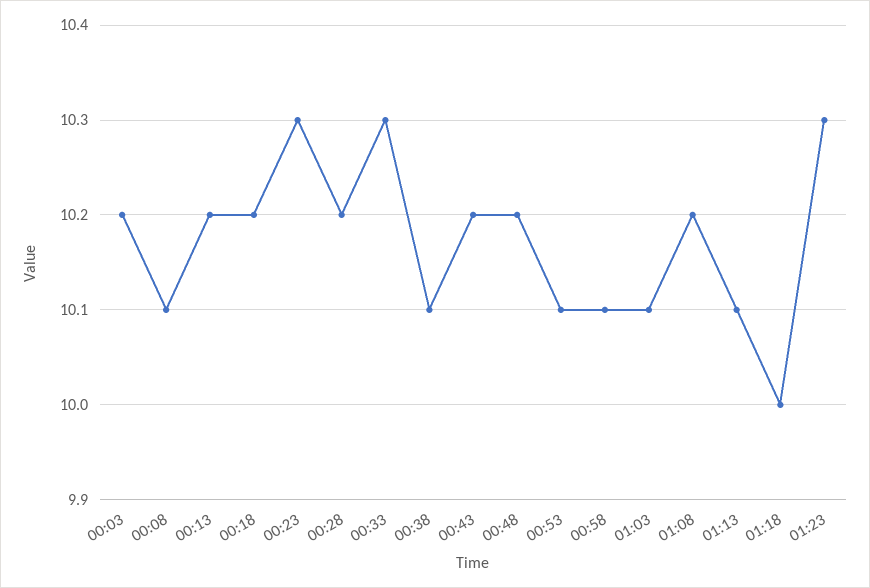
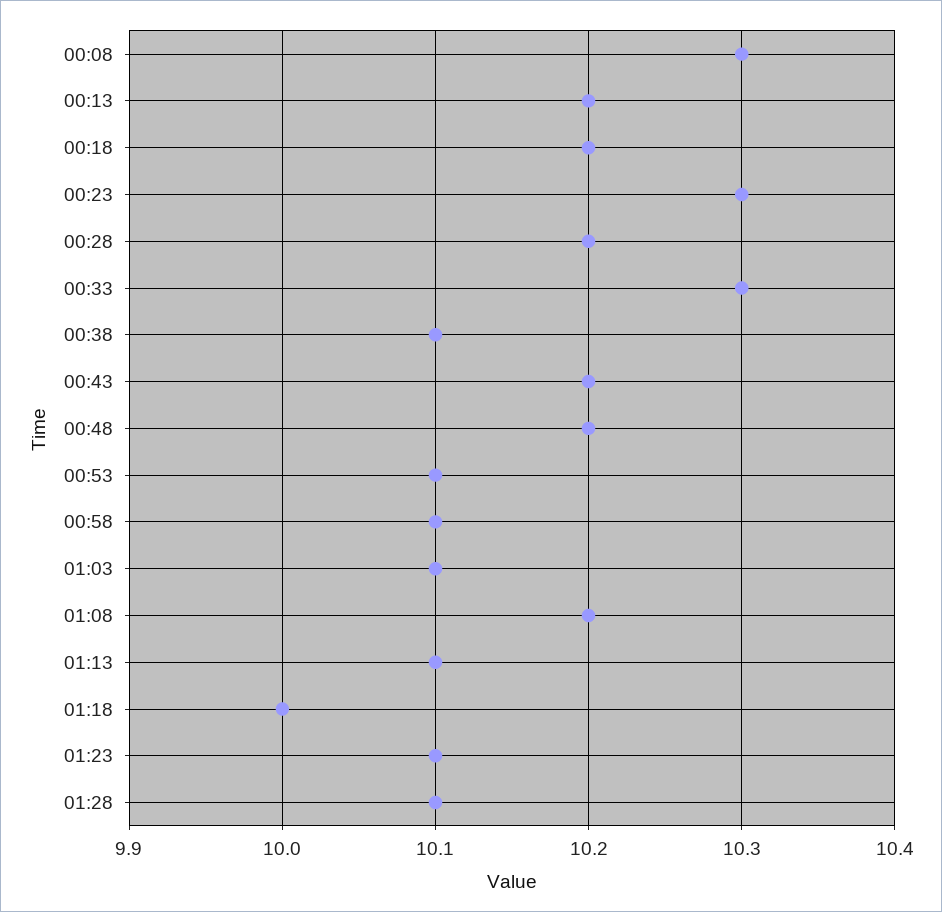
00:03: 10.2 -> none
00:08: 10.1 -> 10.3
01:23: 10.3 -> 10.1
01:28: none -> 10.1

